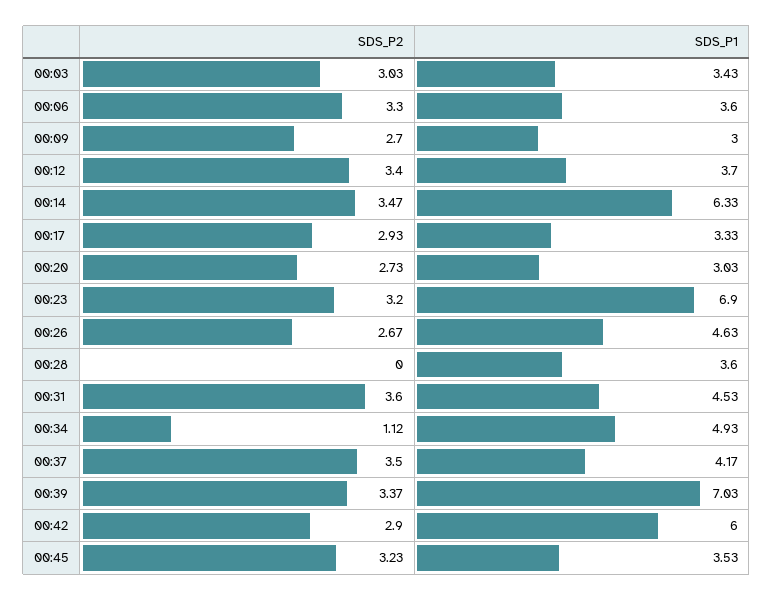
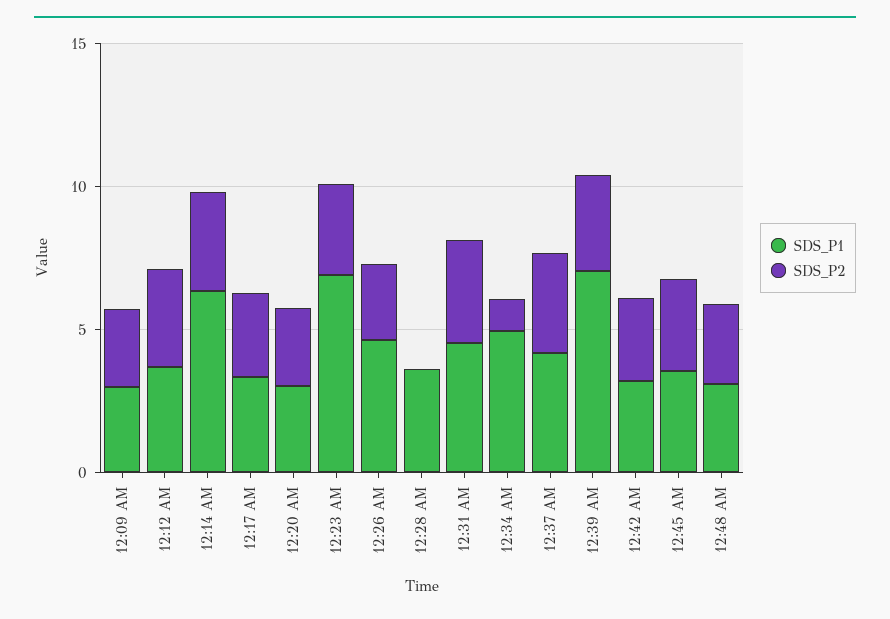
SDS_P2, 00:03: 3.03 -> none
SDS_P1, 00:03: 3.43 -> none
SDS_P2, 00:06: 3.3 -> none
SDS_P1, 00:06: 3.6 -> none
SDS_P1, 00:42: 6 -> 3
SDS_P1, 12:48 AM: none -> 3
SDS_P2, 12:48 AM: none -> 3

